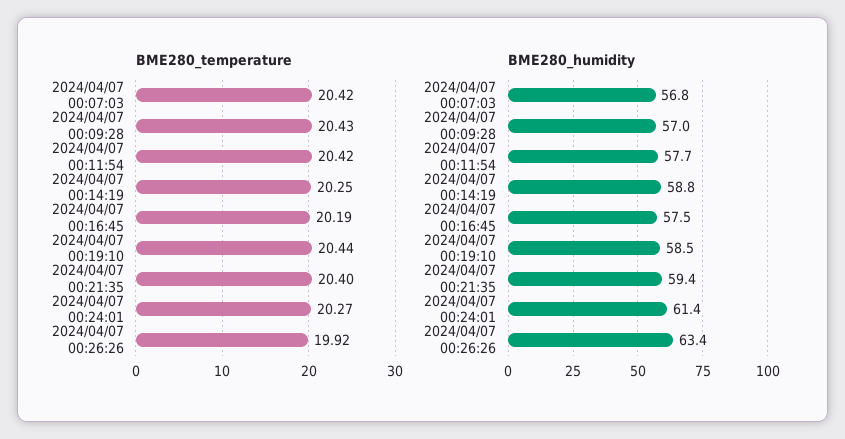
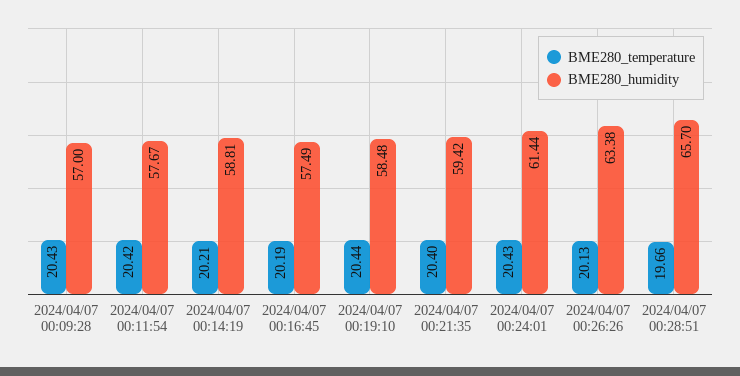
BME280_temperature, 2024/04/07 00:07:03: 20.42 -> none
BME280_temperature, 2024/04/07 00:14:19: 20.25 -> 20.21
BME280_temperature, 2024/04/07 00:24:01: 20.27 -> 20.43
BME280_temperature, 2024/04/07 00:26:26: 19.92 -> 20.13
BME280_humidity, 2024/04/07 00:07:03: 56.8 -> none
BME280_temperature, 2024/04/07 00:28:51: none -> 19.66
BME280_humidity, 2024/04/07 00:28:51: none -> 65.7

